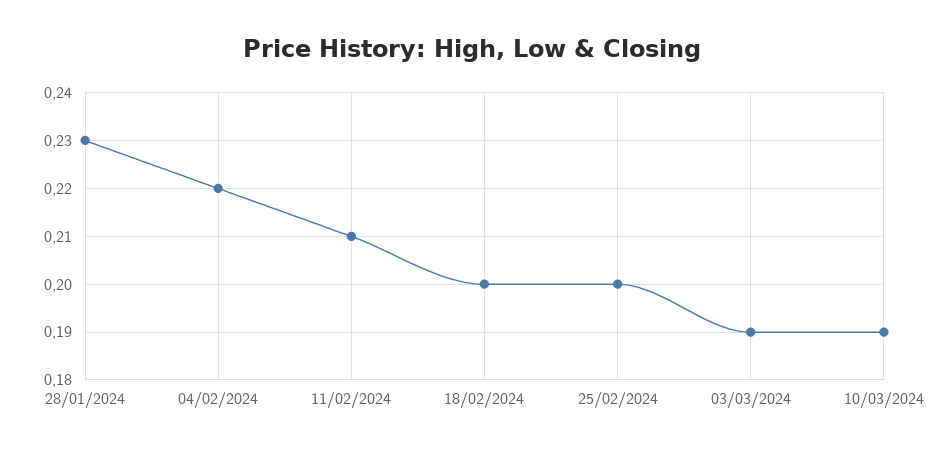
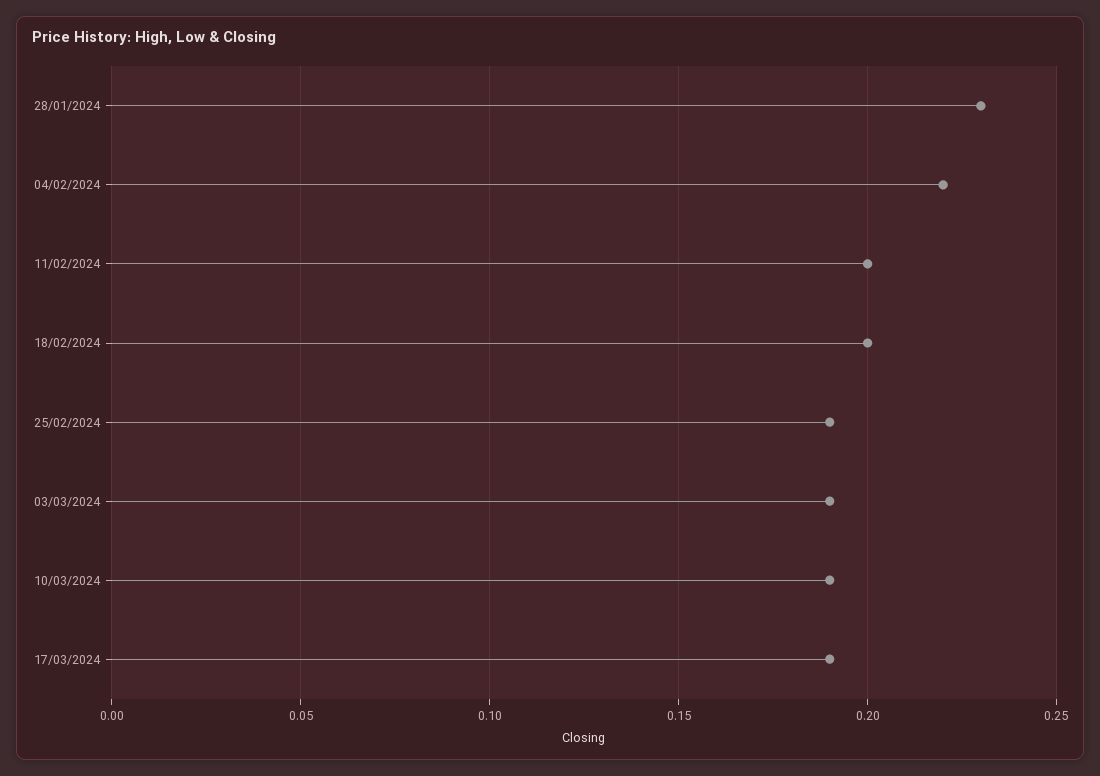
11/02/2024: 0.21 -> 0.2
25/02/2024: 0.2 -> 0.19
17/03/2024: none -> 0.19

